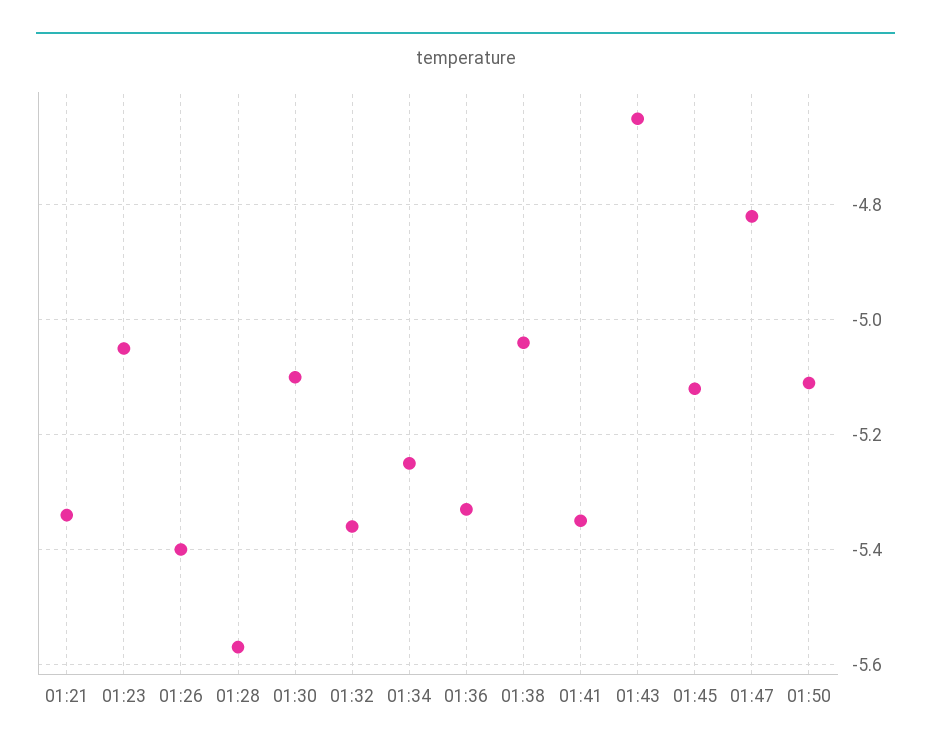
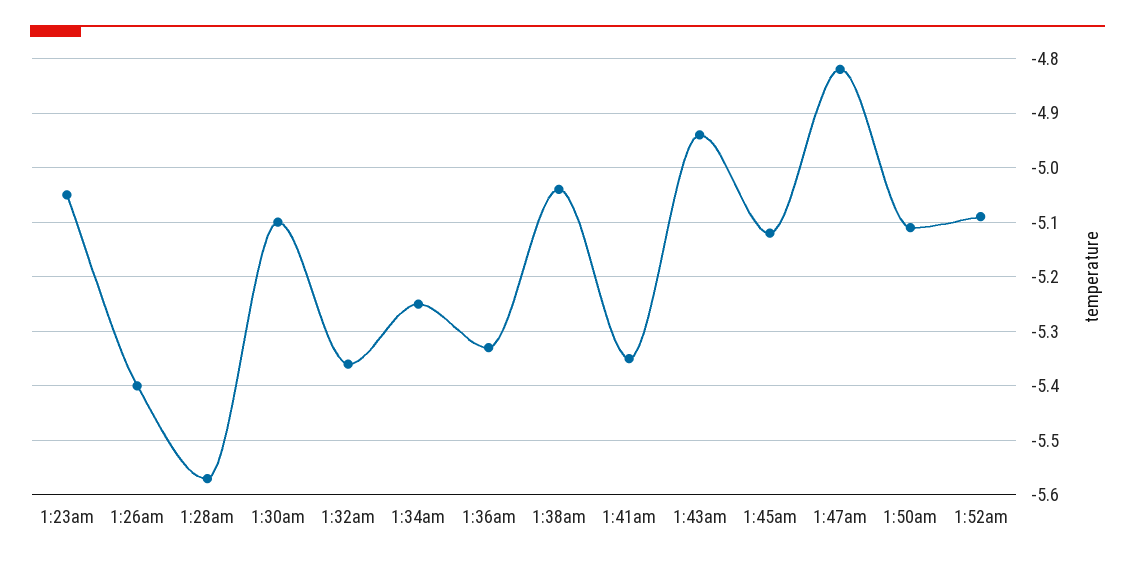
01:21: -5.35 -> none
01:43: -4.65 -> -4.95
1:52am: none -> -5.1

